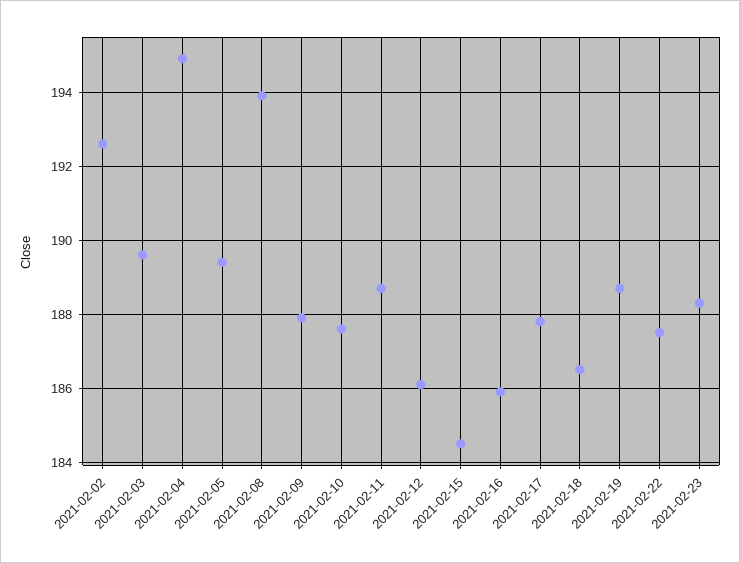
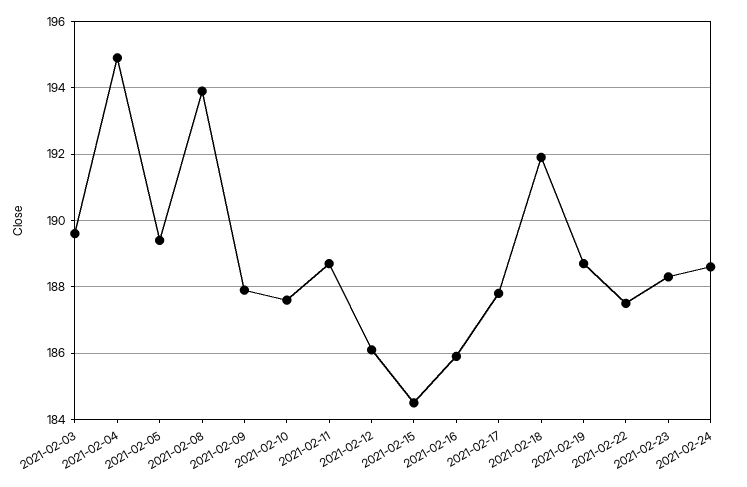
2021-02-02: 192.5 -> none
2021-02-18: 186.5 -> 192
2021-02-24: none -> 188.5

